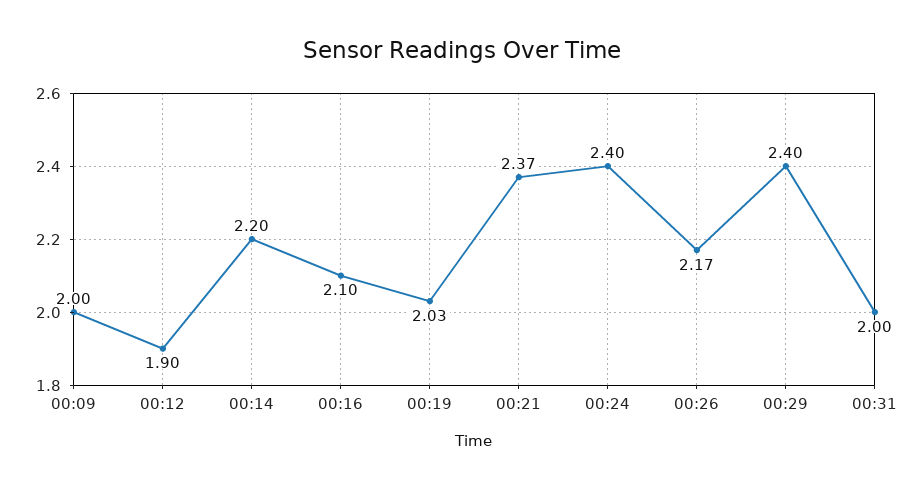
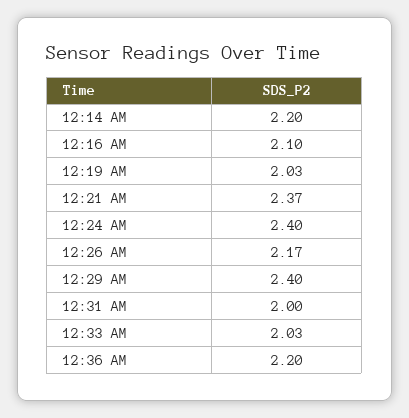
00:09: 2 -> none
00:12: 1.9 -> none
12:33 AM: none -> 2.03
12:36 AM: none -> 2.2

